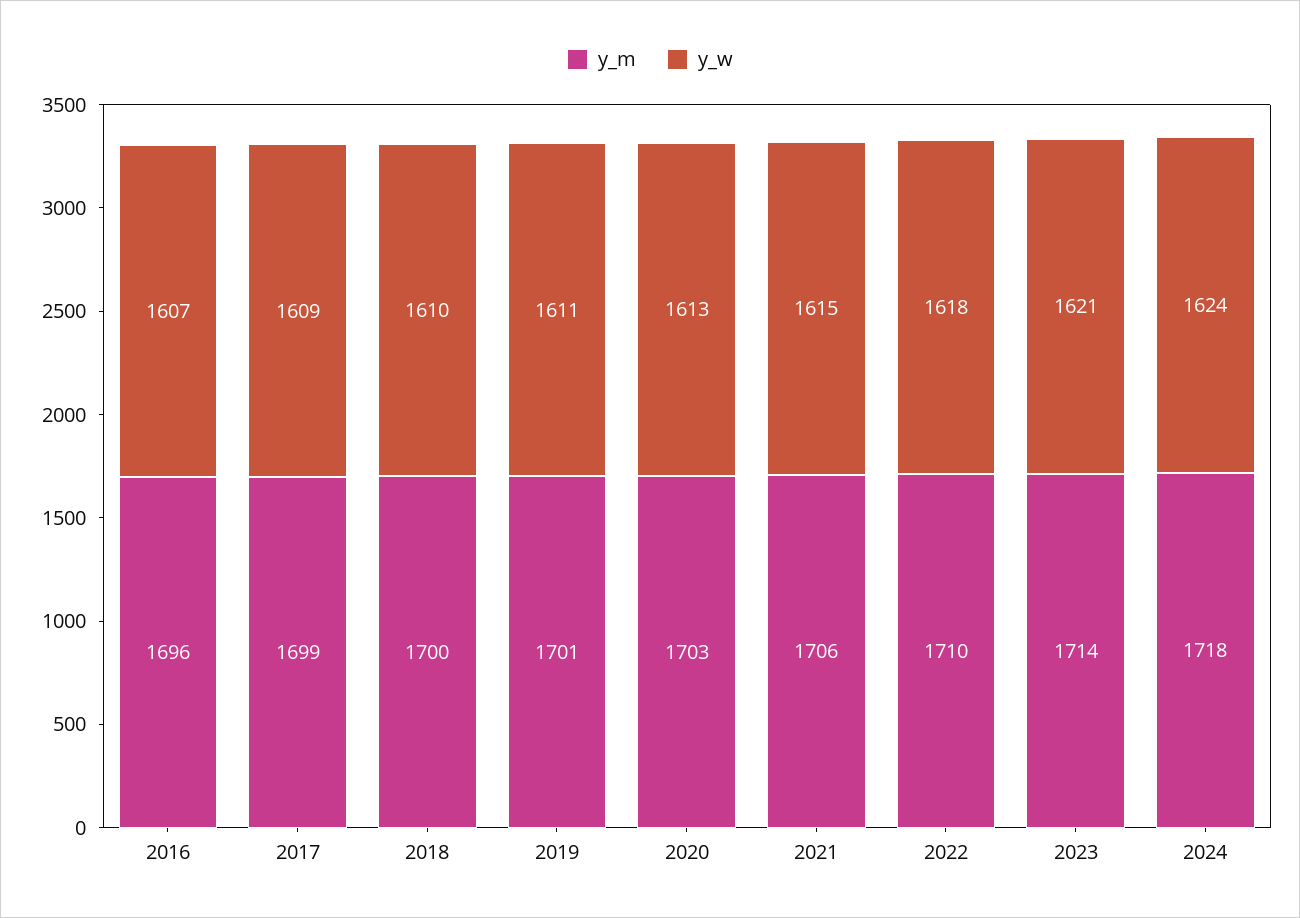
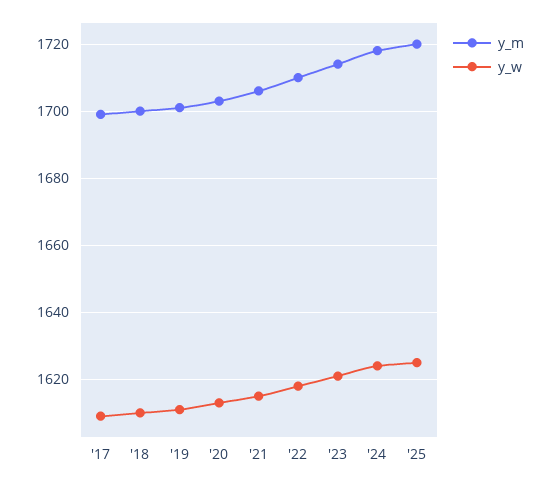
y_m, 2016: 1696 -> none
y_w, 2016: 1607 -> none
y_m, '25: none -> 1720
y_w, '25: none -> 1625

